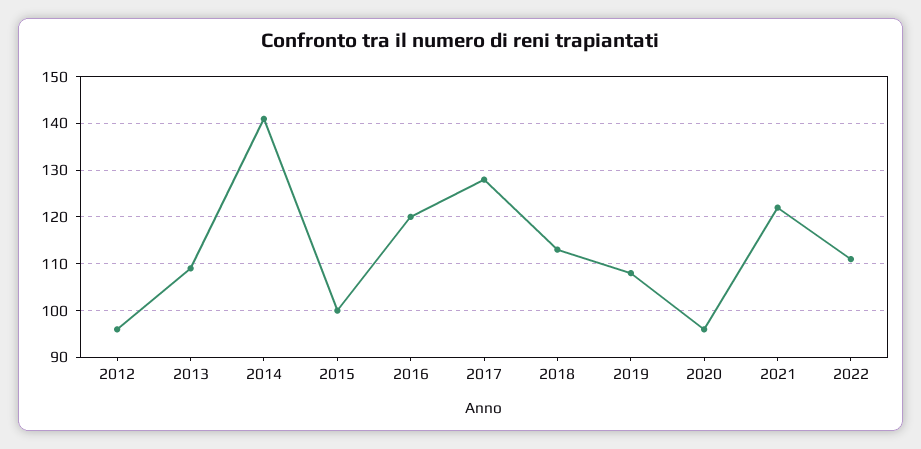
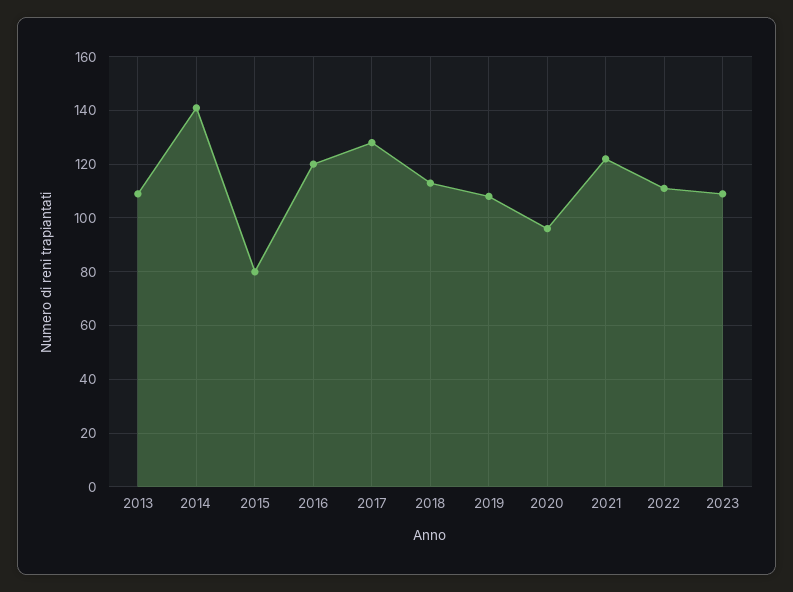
2012: 95 -> none
2015: 100 -> 80
2023: none -> 110

